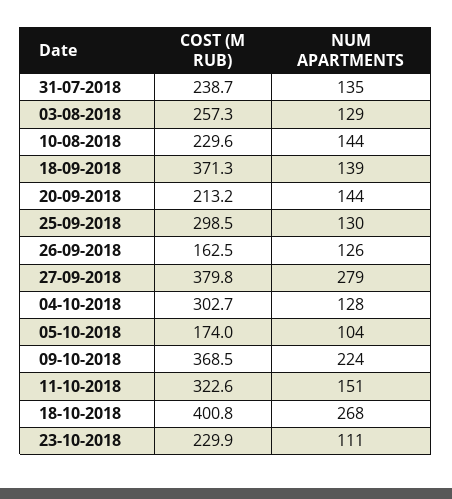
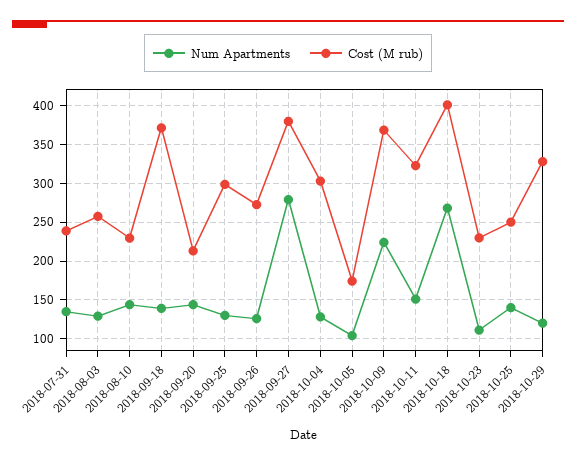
COST (M RUB), 26-09-2018: 162.5 -> 270
NUM APARTMENTS, 2018-10-25: none -> 140
COST (M RUB), 2018-10-25: none -> 250
NUM APARTMENTS, 2018-10-29: none -> 120
COST (M RUB), 2018-10-29: none -> 330

